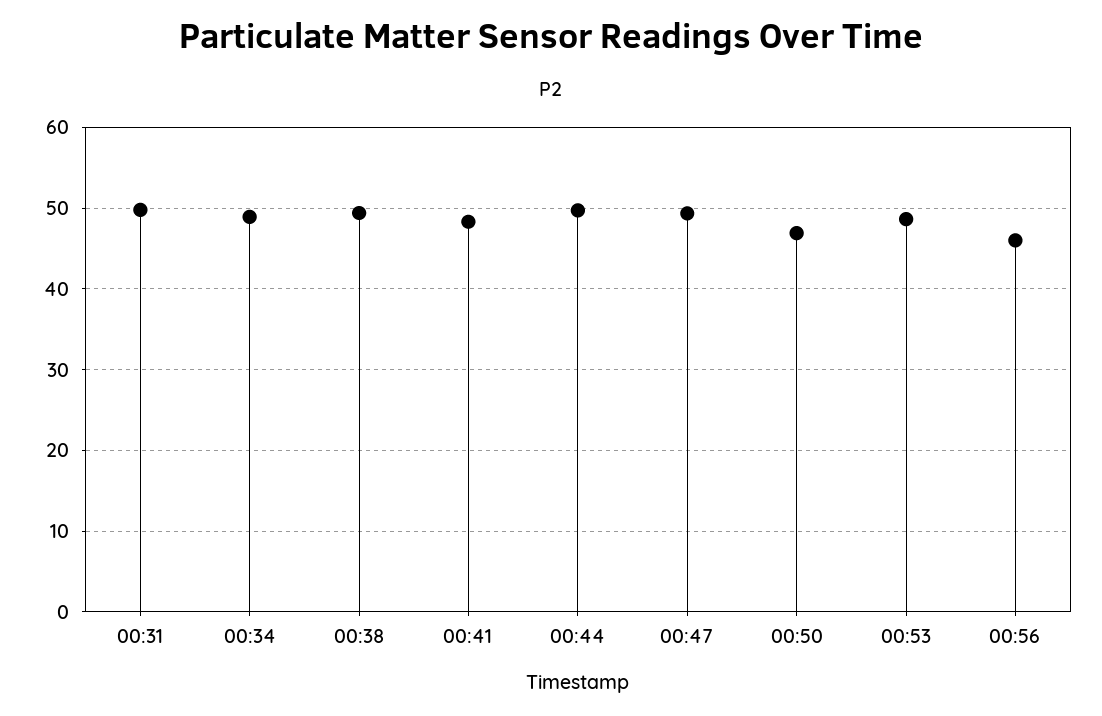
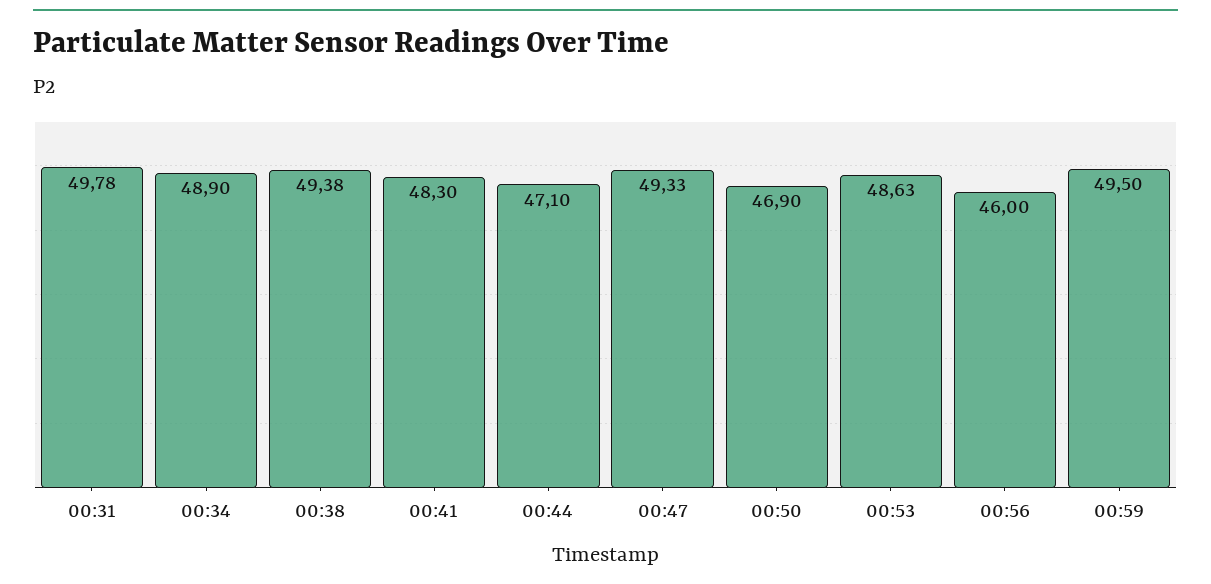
00:44: 50 -> 47.1
00:59: none -> 49.5

